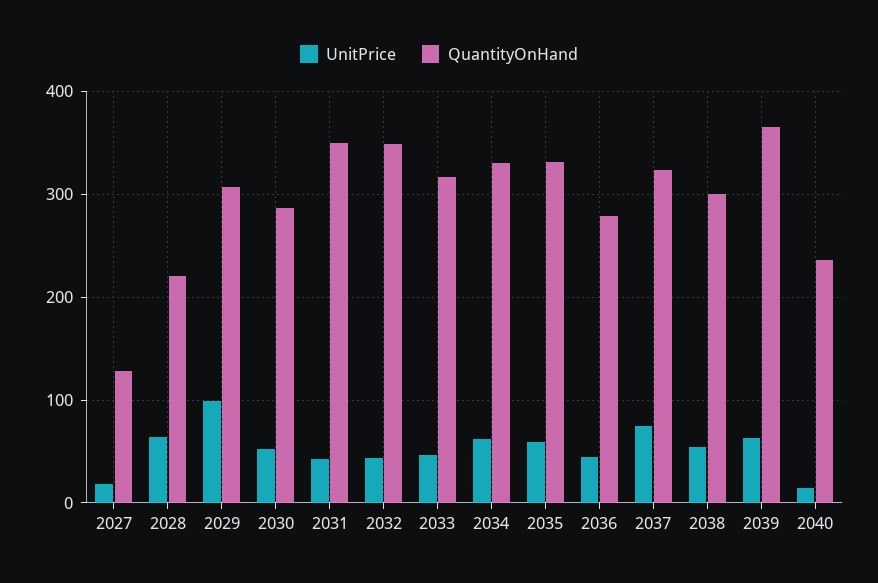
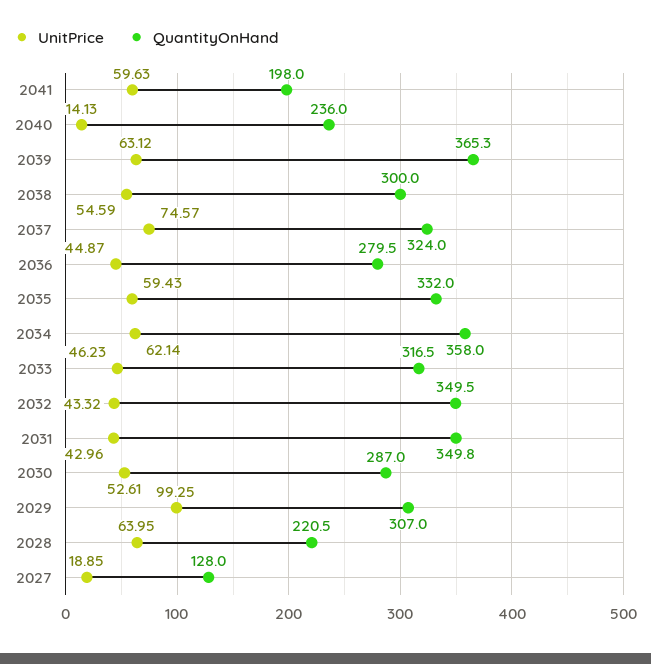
QuantityOnHand, 2034: 330 -> 358
UnitPrice, 2041: none -> 59.63
QuantityOnHand, 2041: none -> 198

